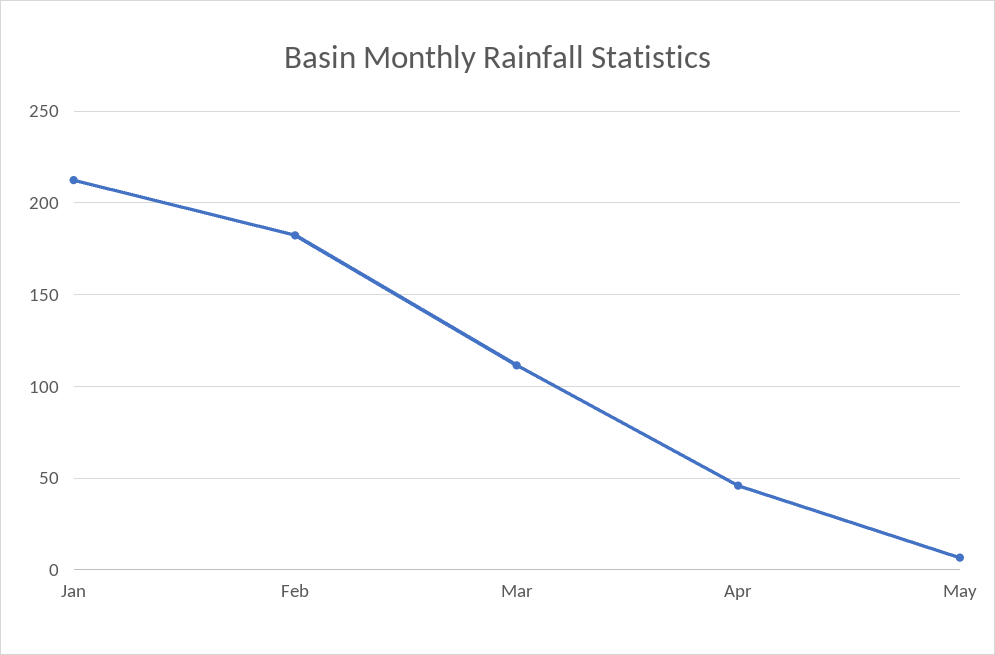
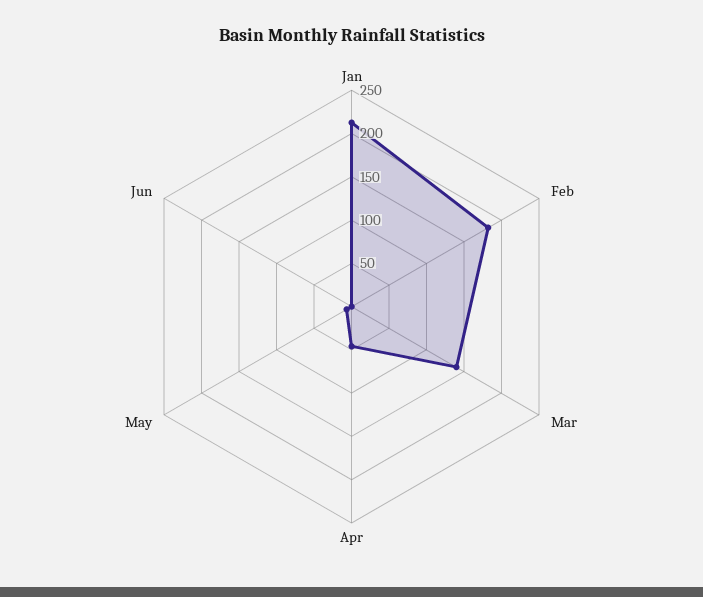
Mar: 110 -> 140
Jun: none -> 0

